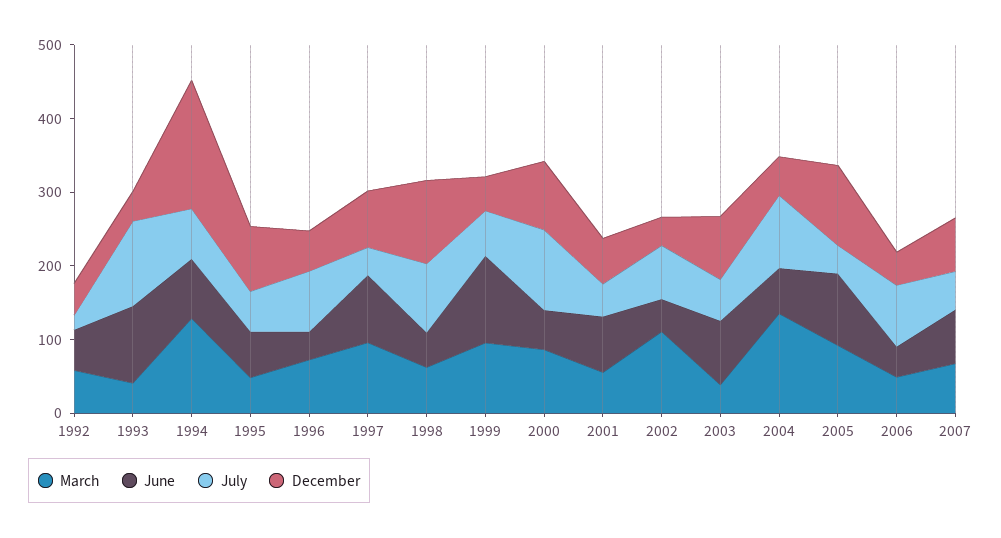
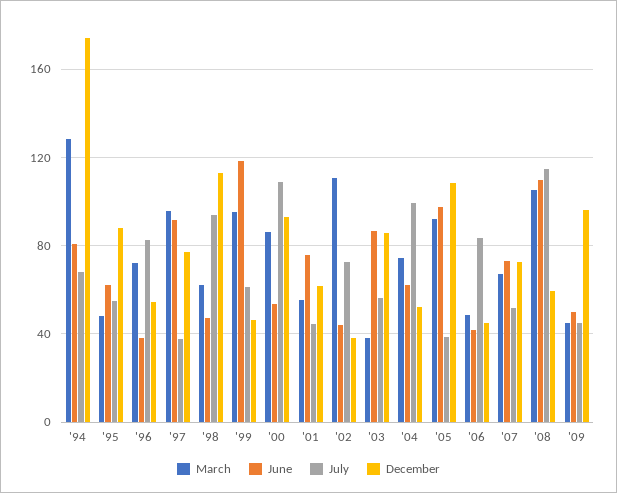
March, 1992: 60 -> none
June, 1992: 60 -> none
July, 1992: 20 -> none
December, 1992: 40 -> none
March, 1993: 40 -> none
June, 1993: 100 -> none
July, 1993: 120 -> none
December, 1993: 40 -> none
March, 2004: 140 -> 75
March, '08: none -> 105
June, '08: none -> 110
July, '08: none -> 115
December, '08: none -> 60
March, '09: none -> 45
June, '09: none -> 50
July, '09: none -> 45
December, '09: none -> 95

